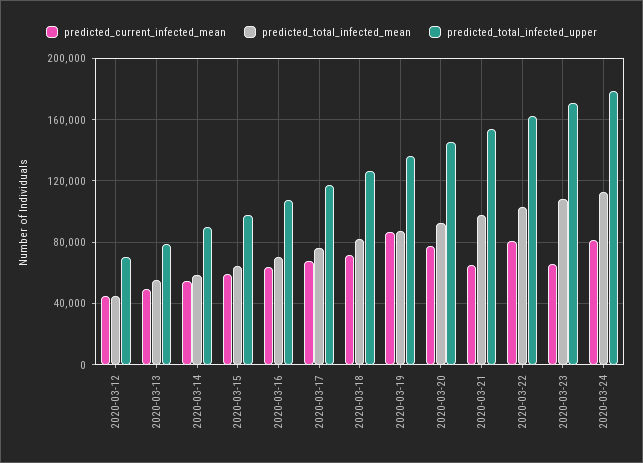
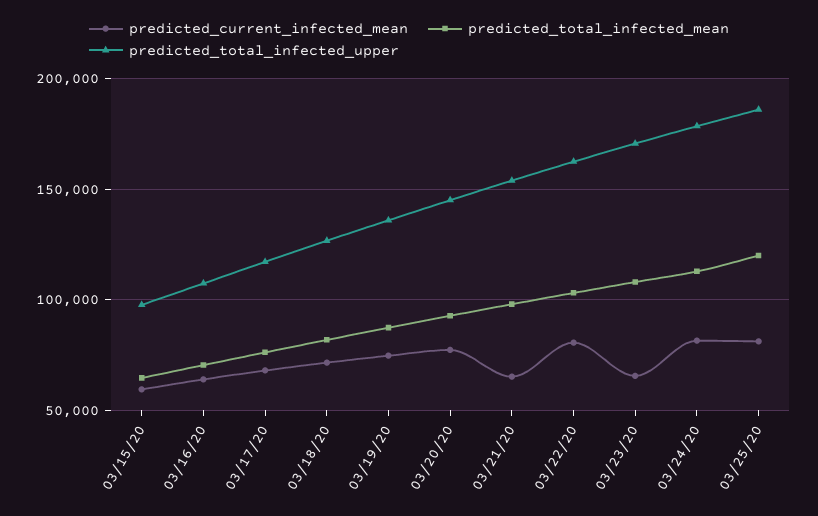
predicted_current_infected_mean, 2020-03-12: 45000 -> none
predicted_total_infected_mean, 2020-03-12: 45000 -> none
predicted_total_infected_upper, 2020-03-12: 70000 -> none
predicted_current_infected_mean, 2020-03-13: 50000 -> none
predicted_total_infected_mean, 2020-03-13: 55000 -> none
predicted_total_infected_upper, 2020-03-13: 80000 -> none
predicted_current_infected_mean, 2020-03-14: 55000 -> none
predicted_total_infected_mean, 2020-03-14: 60000 -> none
predicted_total_infected_upper, 2020-03-14: 90000 -> none
predicted_current_infected_mean, 2020-03-19: 85000 -> 75000
predicted_current_infected_mean, 03/25/20: none -> 80000
predicted_total_infected_mean, 03/25/20: none -> 120000
predicted_total_infected_upper, 03/25/20: none -> 185000

